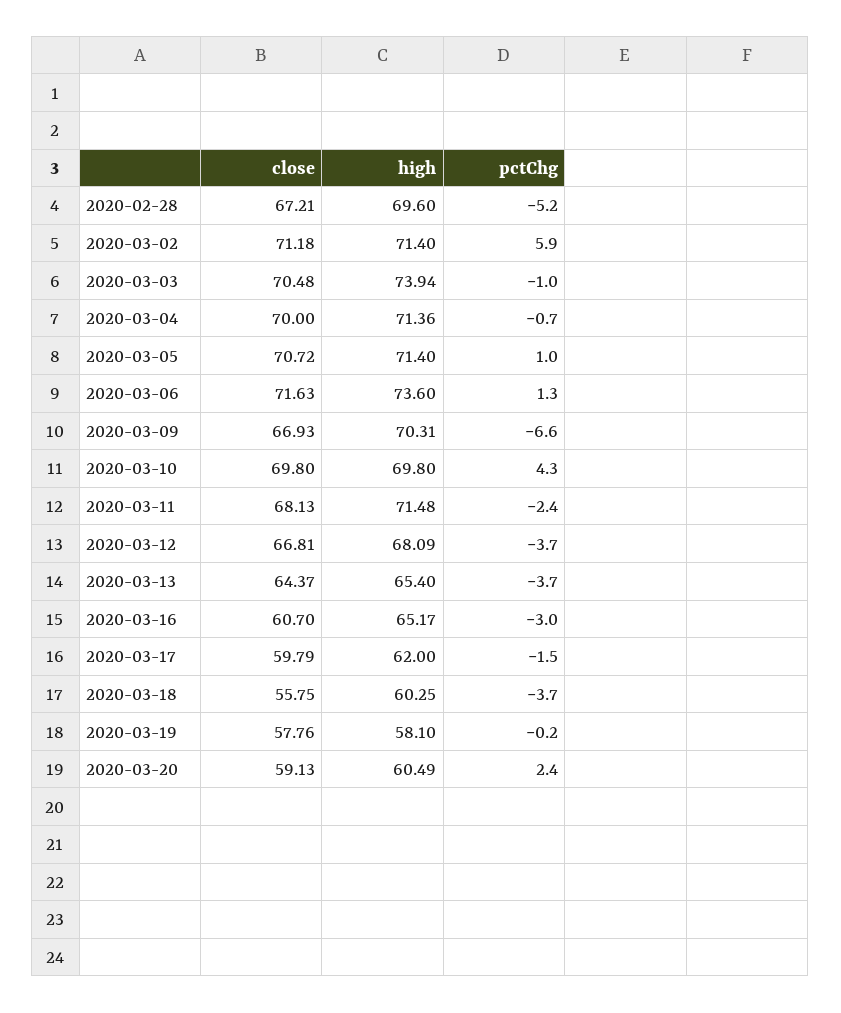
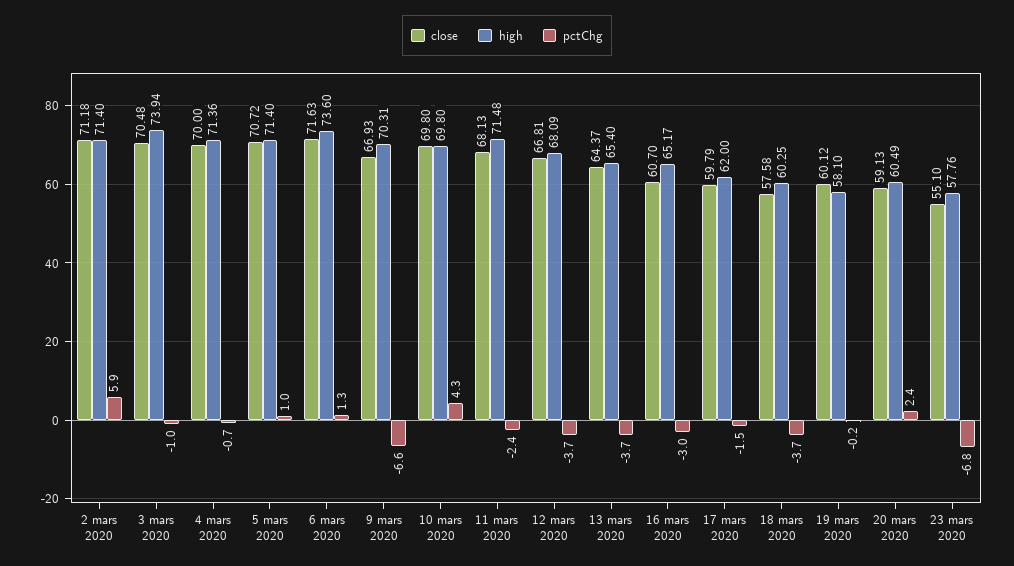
close, 2020-02-28: 67.21 -> none
high, 2020-02-28: 69.6 -> none
pctChg, 2020-02-28: -5.2 -> none
close, 2020-03-18: 55.75 -> 57.58
close, 2020-03-19: 57.76 -> 60.12
close, 23 mars 2020: none -> 55.1
high, 23 mars 2020: none -> 57.76
pctChg, 23 mars 2020: none -> -6.8

